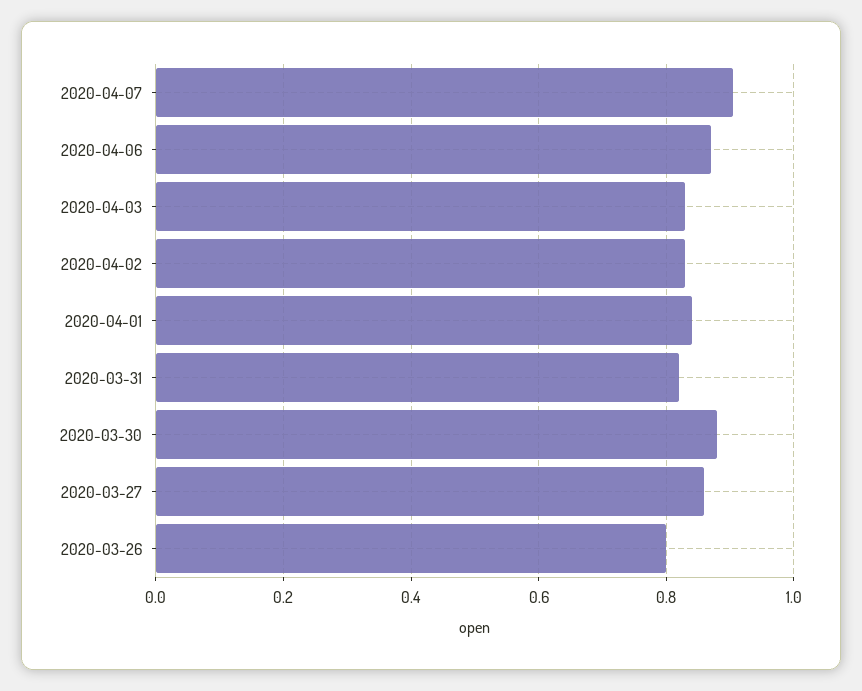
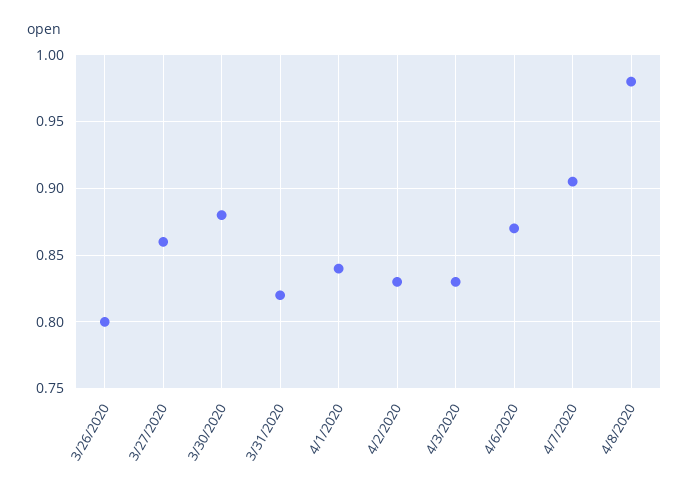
4/8/2020: none -> 0.98

